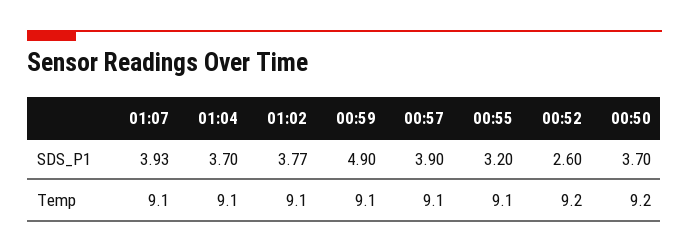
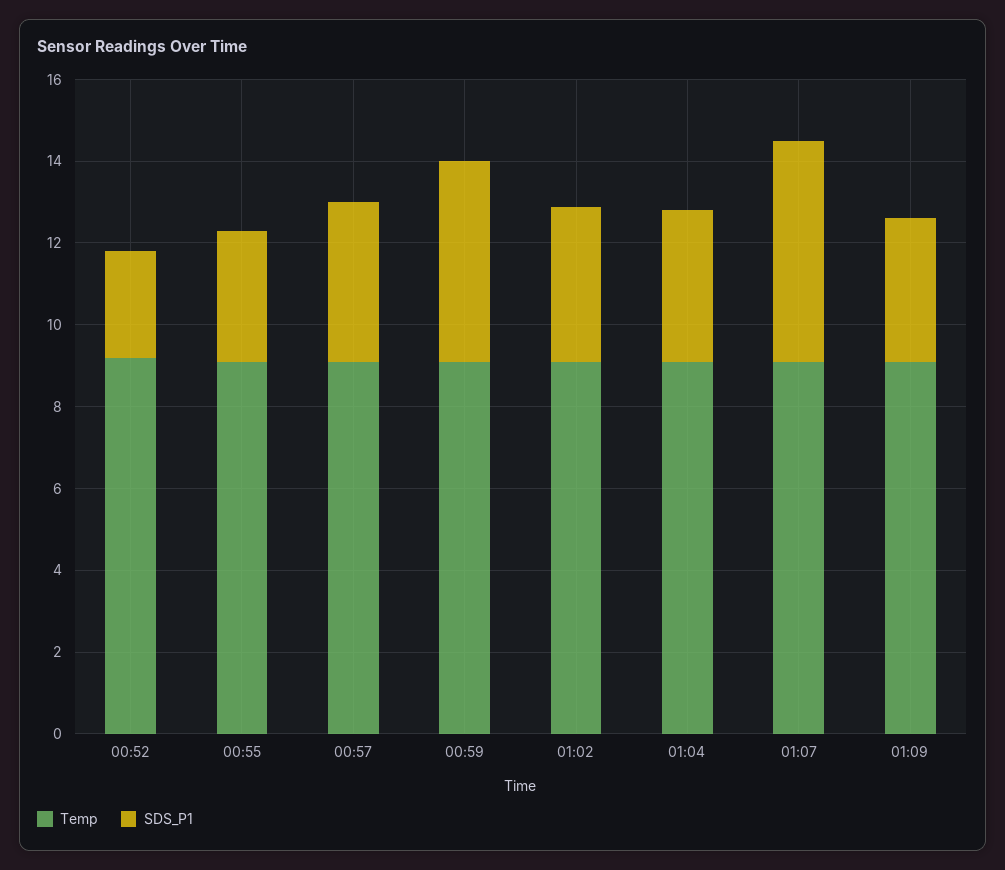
SDS_P1, 01:07: 3.93 -> 5.5
SDS_P1, 00:50: 3.7 -> none
Temp, 00:50: 9.2 -> none
Temp, 01:09: none -> 9
SDS_P1, 01:09: none -> 3.5

